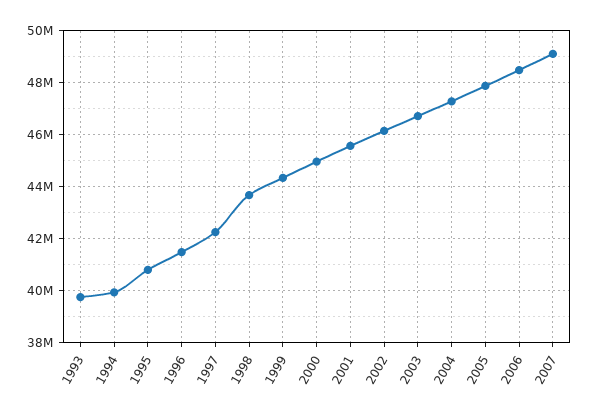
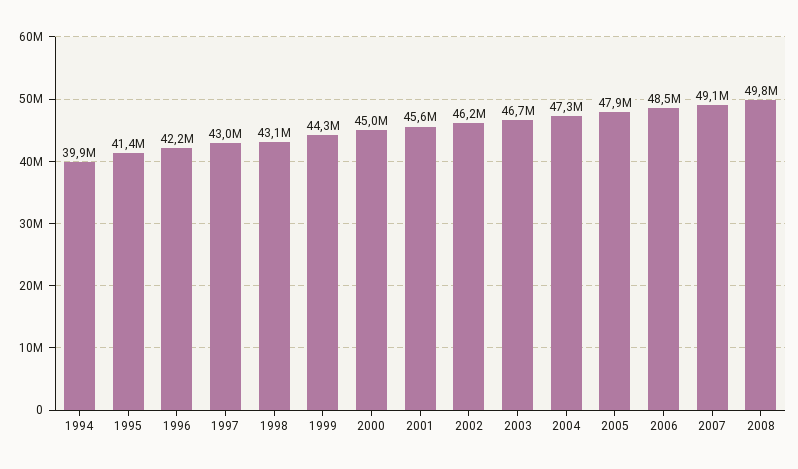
1993: 39750000 -> none
1995: 40750000 -> 41400000
1996: 41500000 -> 42200000
1997: 42250000 -> 43000000
1998: 43750000 -> 43100000
2008: none -> 49800000

